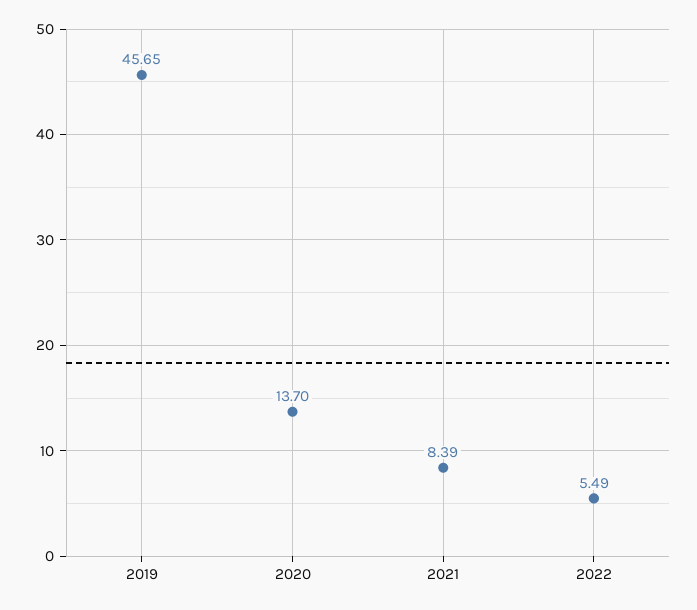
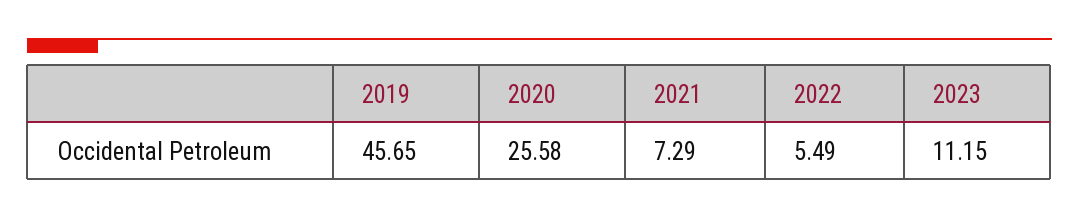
2020: 13.7 -> 25.58
2021: 8.39 -> 7.29
2023: none -> 11.15

